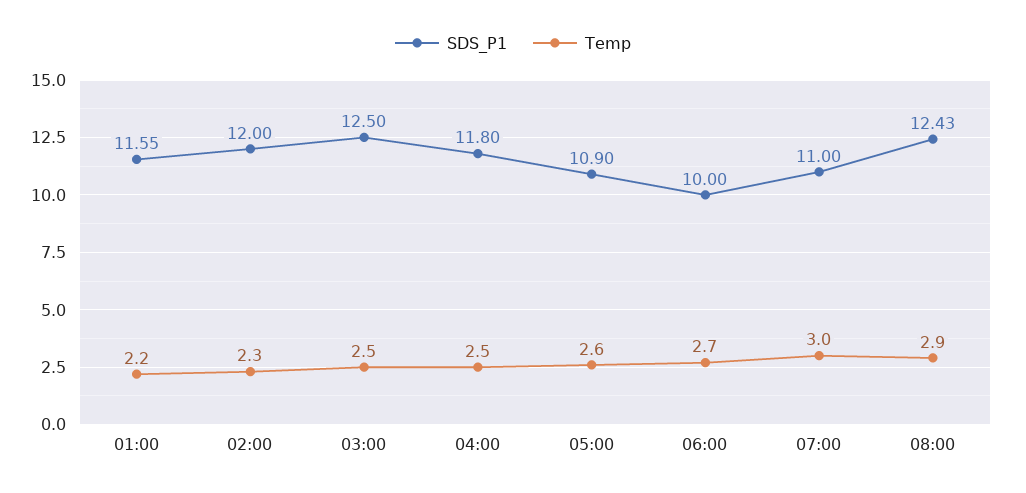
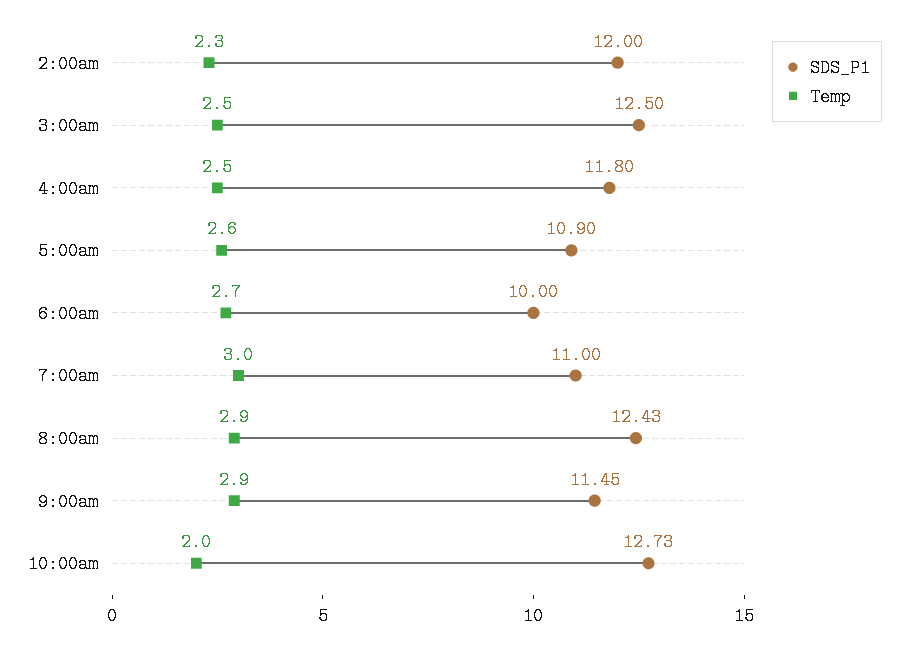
SDS_P1, 01:00: 11.55 -> none
Temp, 01:00: 2.2 -> none
SDS_P1, 9:00am: none -> 11.45
Temp, 9:00am: none -> 2.9
SDS_P1, 10:00am: none -> 12.73
Temp, 10:00am: none -> 2

